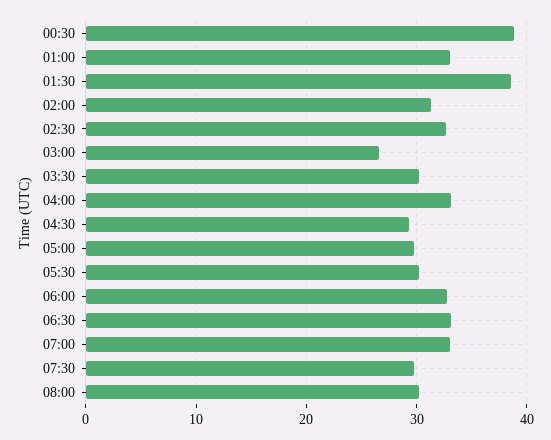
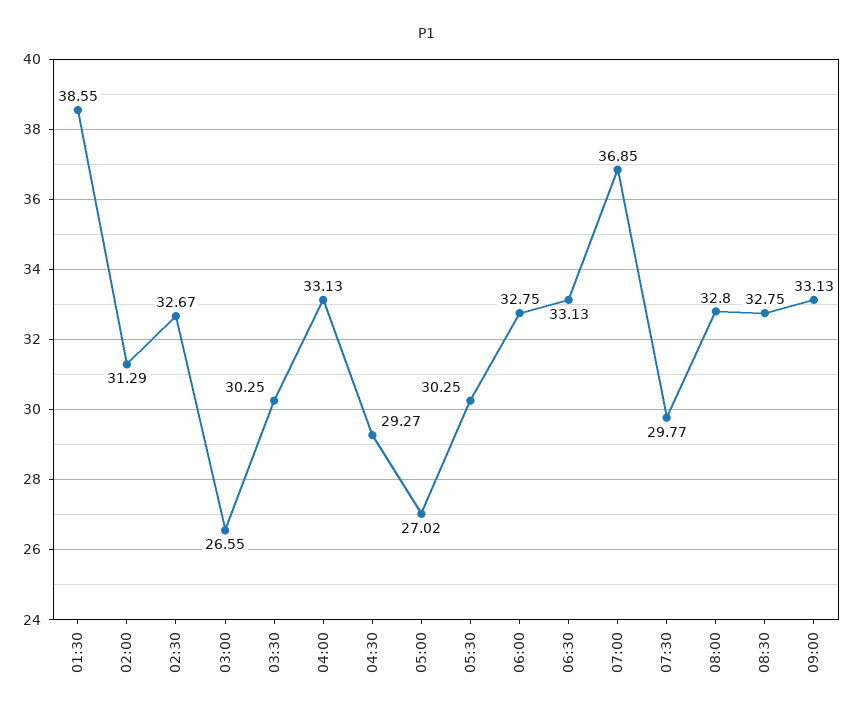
00:30: 39 -> none
01:00: 33 -> none
05:00: 30 -> 27.02
07:00: 33 -> 36.85
08:00: 30 -> 32.8
08:30: none -> 32.75
09:00: none -> 33.13

